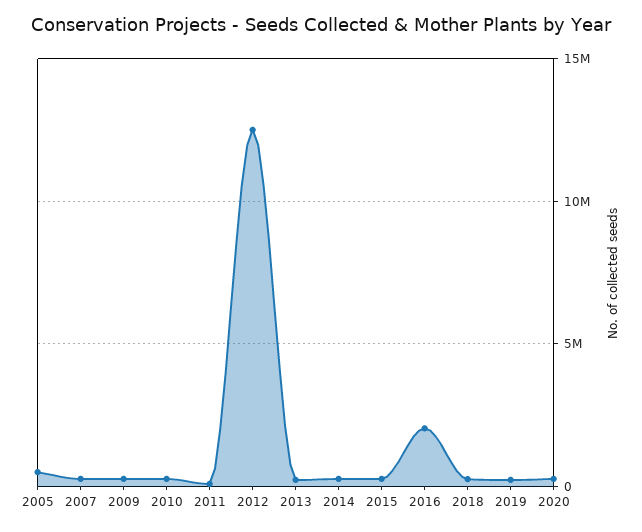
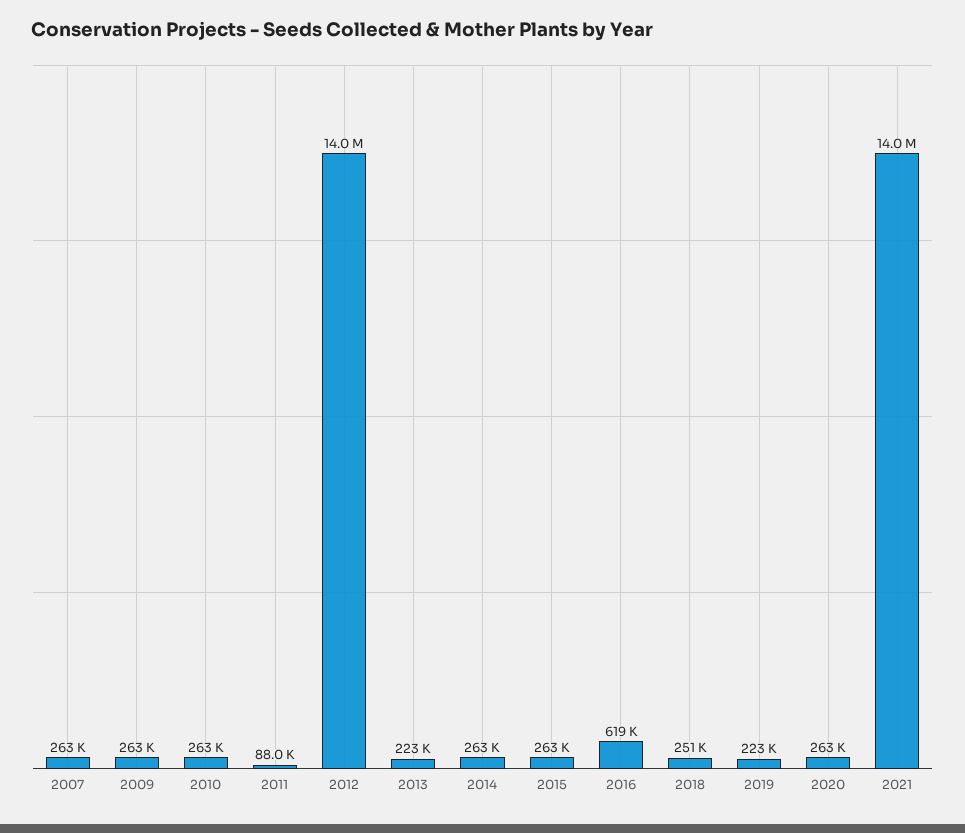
2005: 500000 -> none
2012: 12500000 -> 14000000
2016: 2000000 -> 619000
2021: none -> 14000000

